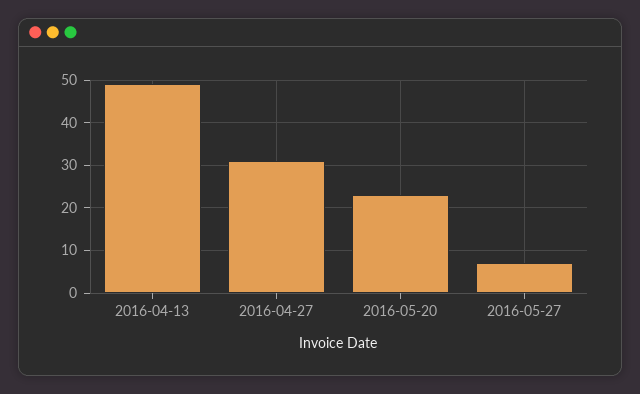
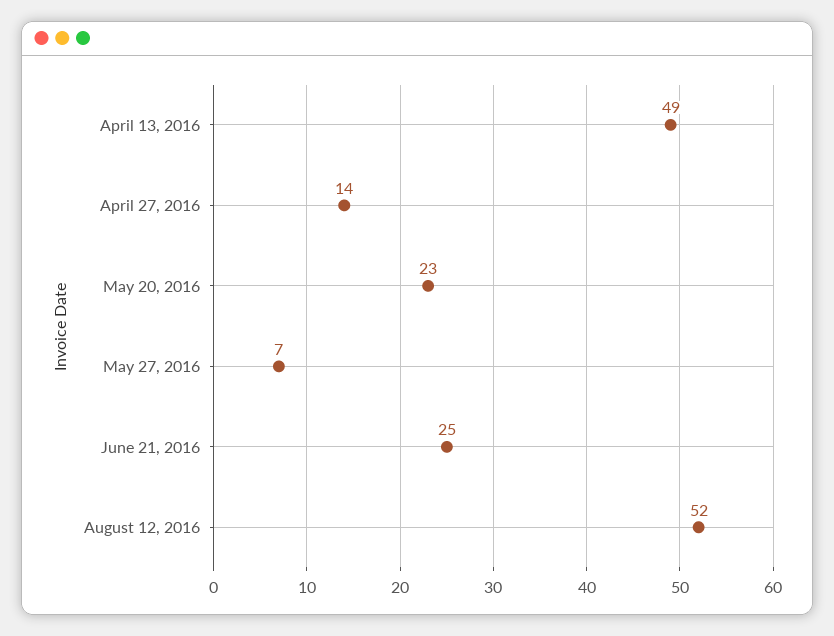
2016-04-27: 30 -> 14
June 21, 2016: none -> 25
August 12, 2016: none -> 52

